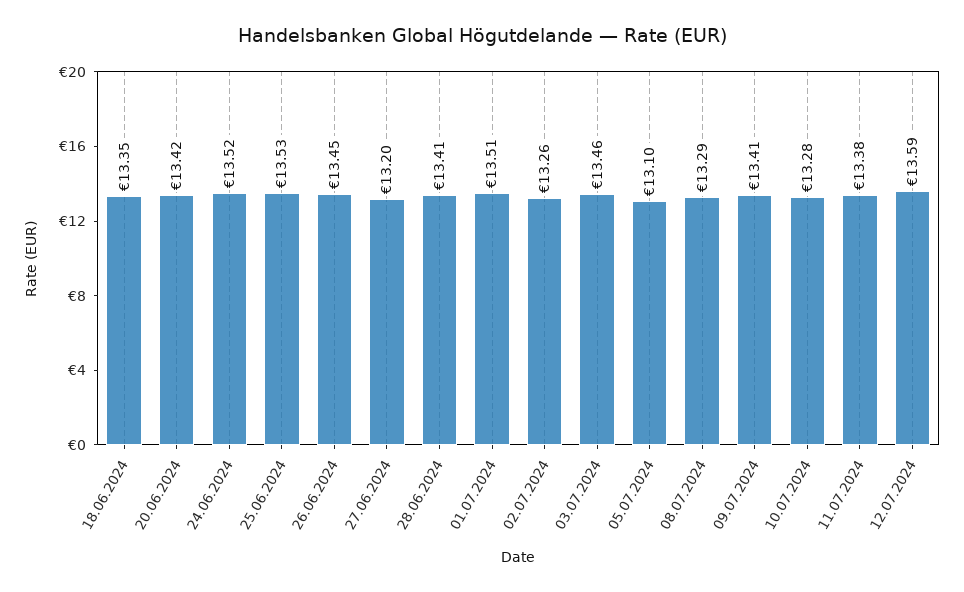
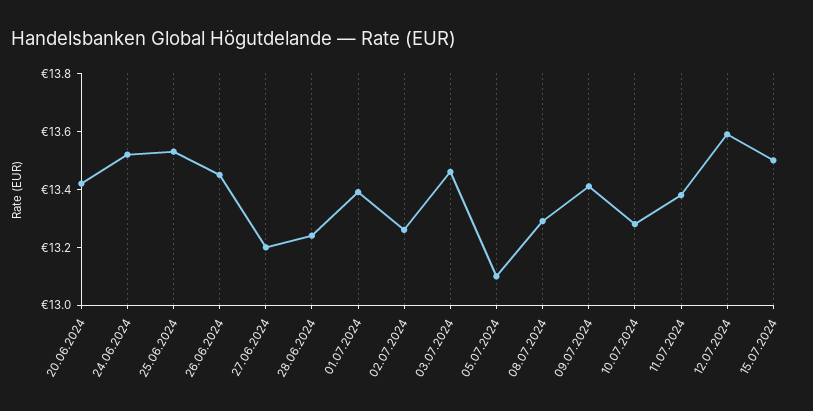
18.06.2024: 13.35 -> none
28.06.2024: 13.41 -> 13.25
01.07.2024: 13.51 -> 13.4
15.07.2024: none -> 13.5

